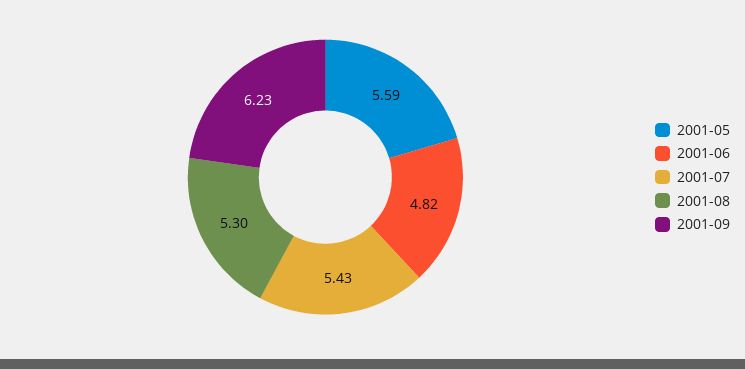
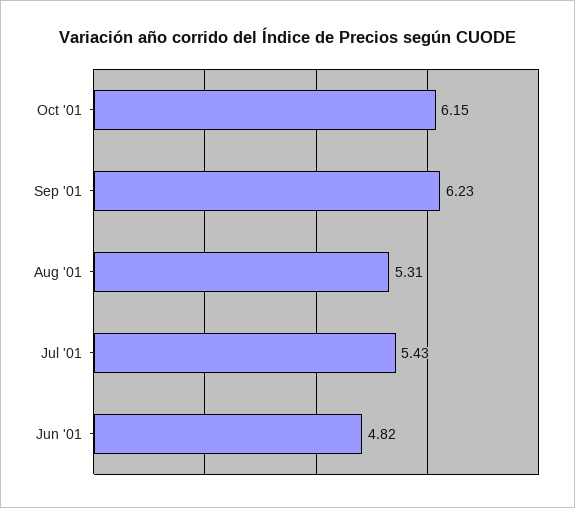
2001-05: 5.59 -> none
2001-08: 5.3 -> 5.31
Oct '01: none -> 6.15

